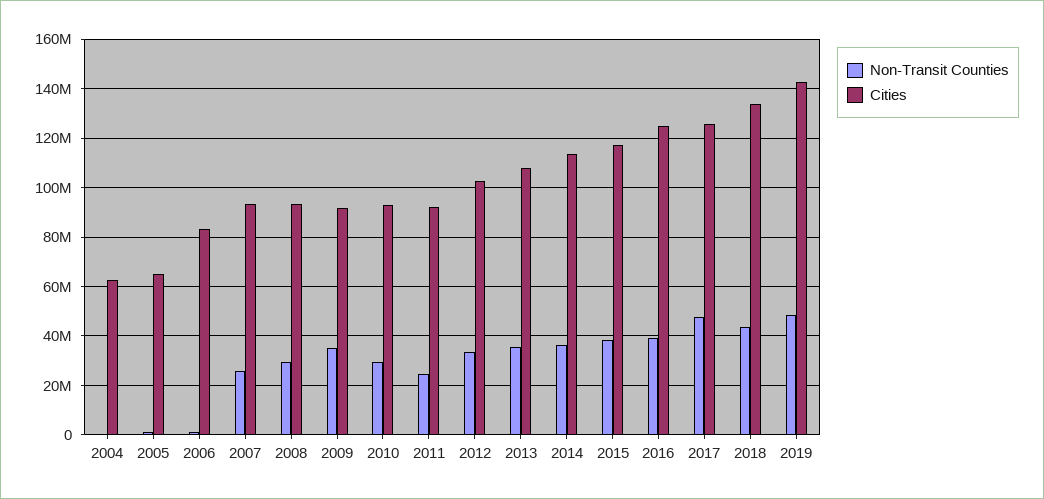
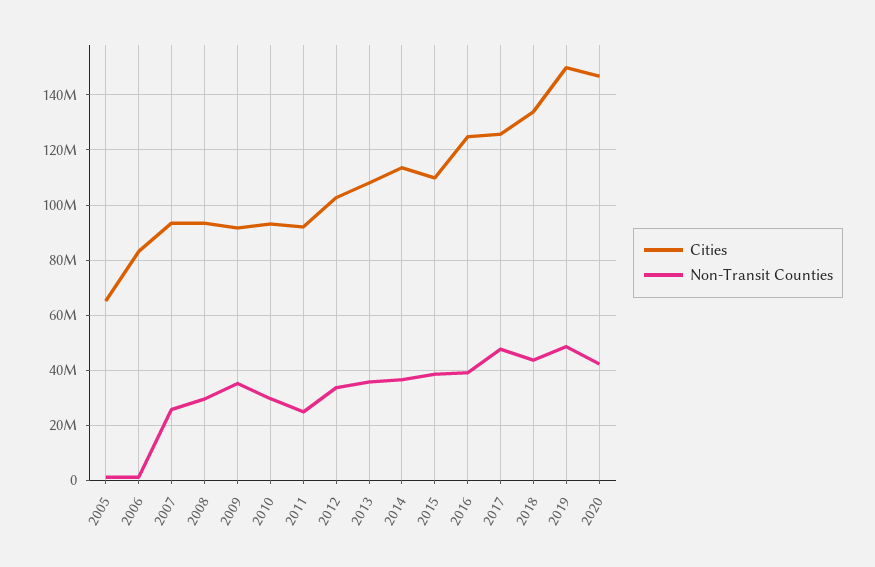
Non-Transit Counties, 2004: 0 -> none
Cities, 2004: 62500000 -> none
Cities, 2015: 117500000 -> 110000000
Cities, 2019: 142500000 -> 150000000
Cities, 2020: none -> 147500000
Non-Transit Counties, 2020: none -> 42500000

